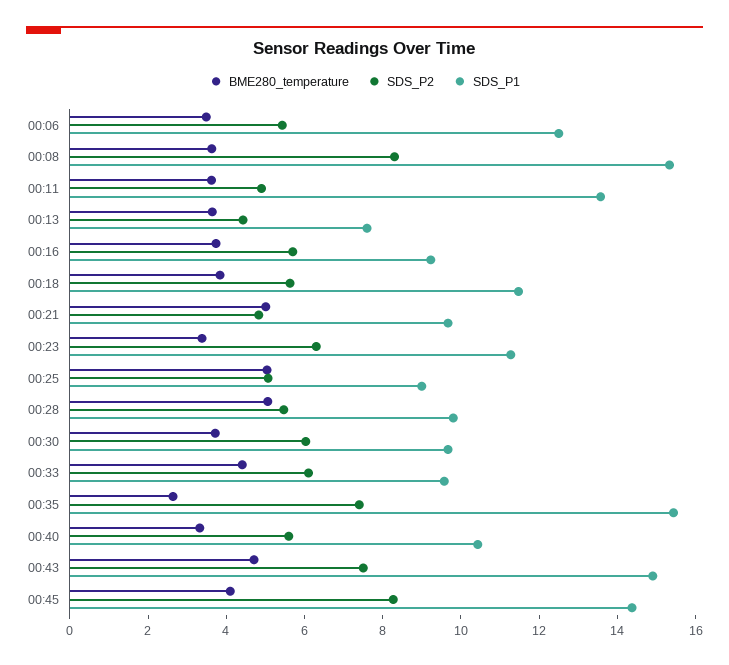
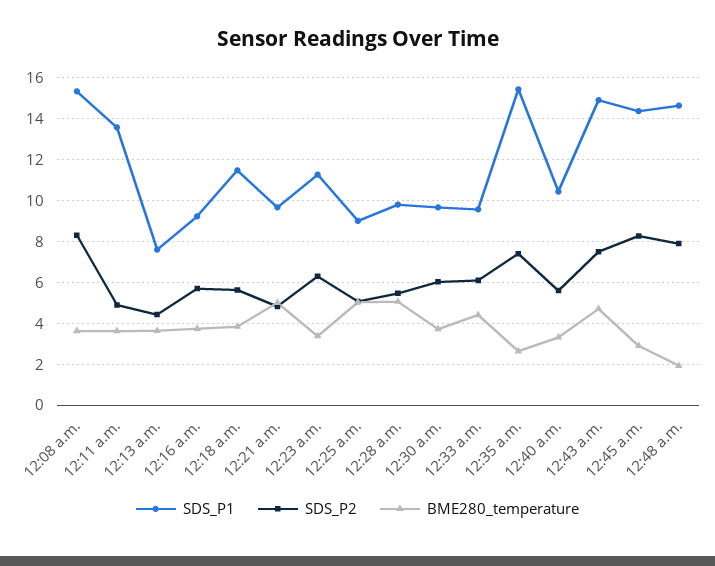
BME280_temperature, 00:06: 3.5 -> none
SDS_P2, 00:06: 5.5 -> none
SDS_P1, 00:06: 12.5 -> none
BME280_temperature, 00:45: 4 -> 3
SDS_P1, 12:48 a.m.: none -> 14.5
SDS_P2, 12:48 a.m.: none -> 8
BME280_temperature, 12:48 a.m.: none -> 2

